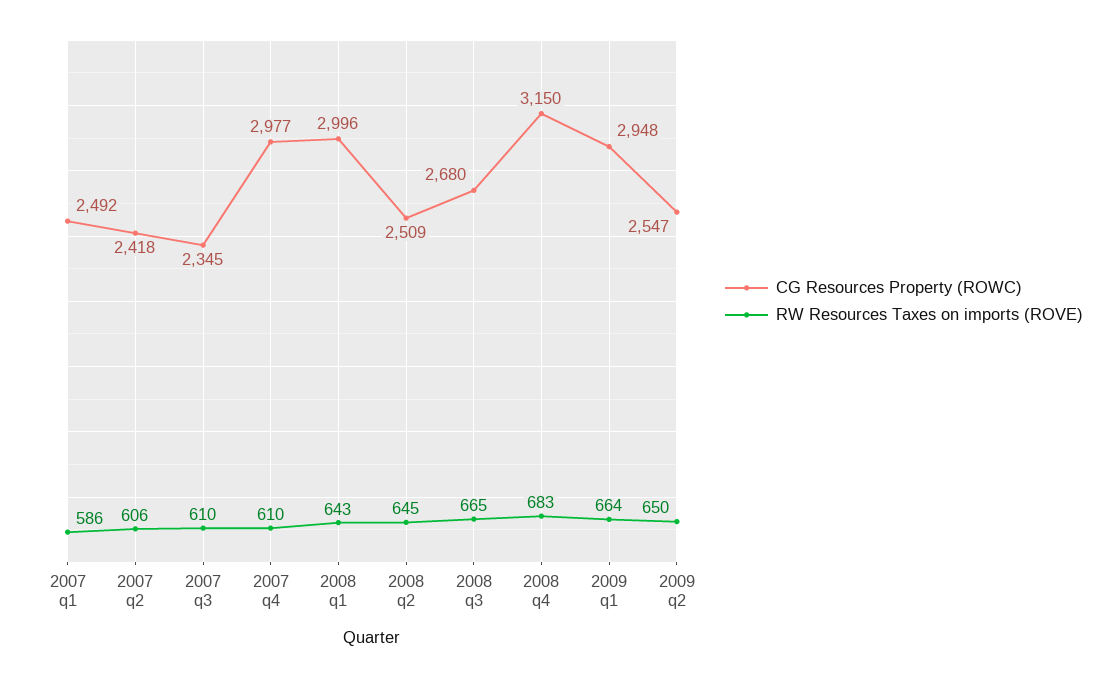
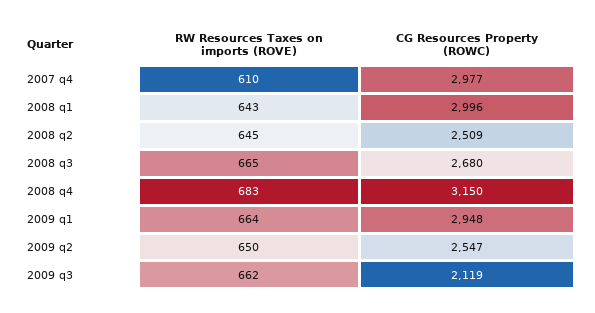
CG Resources Property (ROWC), 2007 q1: 2492 -> none
RW Resources Taxes on imports (ROVE), 2007 q1: 586 -> none
CG Resources Property (ROWC), 2007 q2: 2418 -> none
RW Resources Taxes on imports (ROVE), 2007 q2: 606 -> none
CG Resources Property (ROWC), 2007 q3: 2345 -> none
RW Resources Taxes on imports (ROVE), 2007 q3: 610 -> none
RW Resources Taxes on imports (ROVE), 2009 q3: none -> 662
CG Resources Property (ROWC), 2009 q3: none -> 2119

